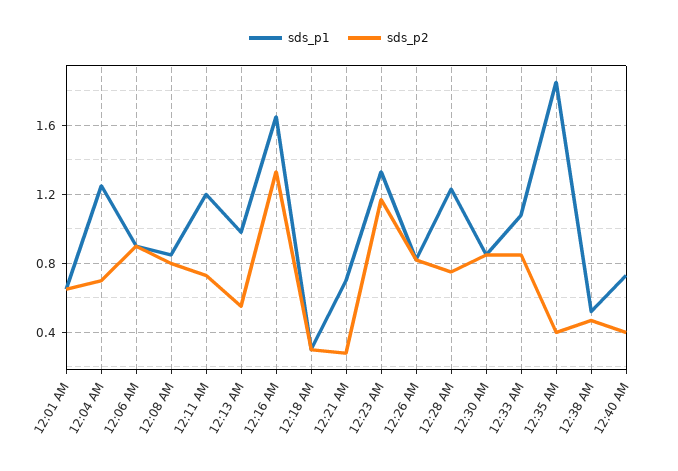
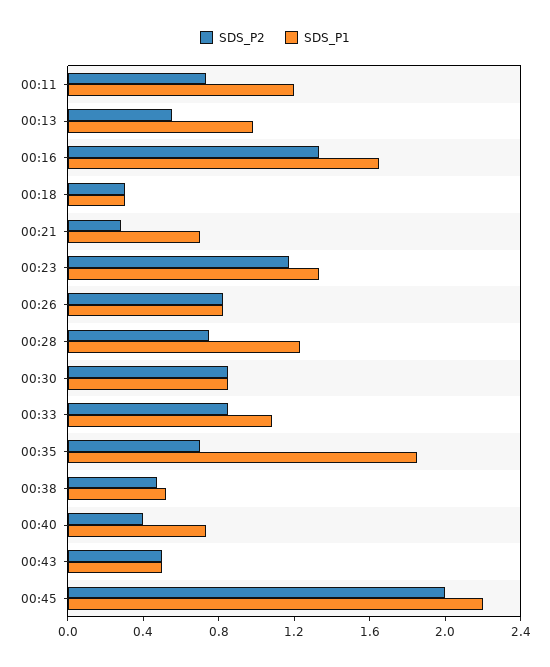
sds_p1, 12:01 AM: 0.65 -> none
sds_p2, 12:01 AM: 0.65 -> none
sds_p1, 12:04 AM: 1.25 -> none
sds_p2, 12:04 AM: 0.7 -> none
sds_p1, 12:06 AM: 0.9 -> none
sds_p2, 12:06 AM: 0.9 -> none
sds_p1, 12:08 AM: 0.85 -> none
sds_p2, 12:08 AM: 0.8 -> none
sds_p2, 12:35 AM: 0.4 -> 0.7
sds_p2, 00:43: none -> 0.5
sds_p1, 00:43: none -> 0.5
sds_p2, 00:45: none -> 2
sds_p1, 00:45: none -> 2.2

